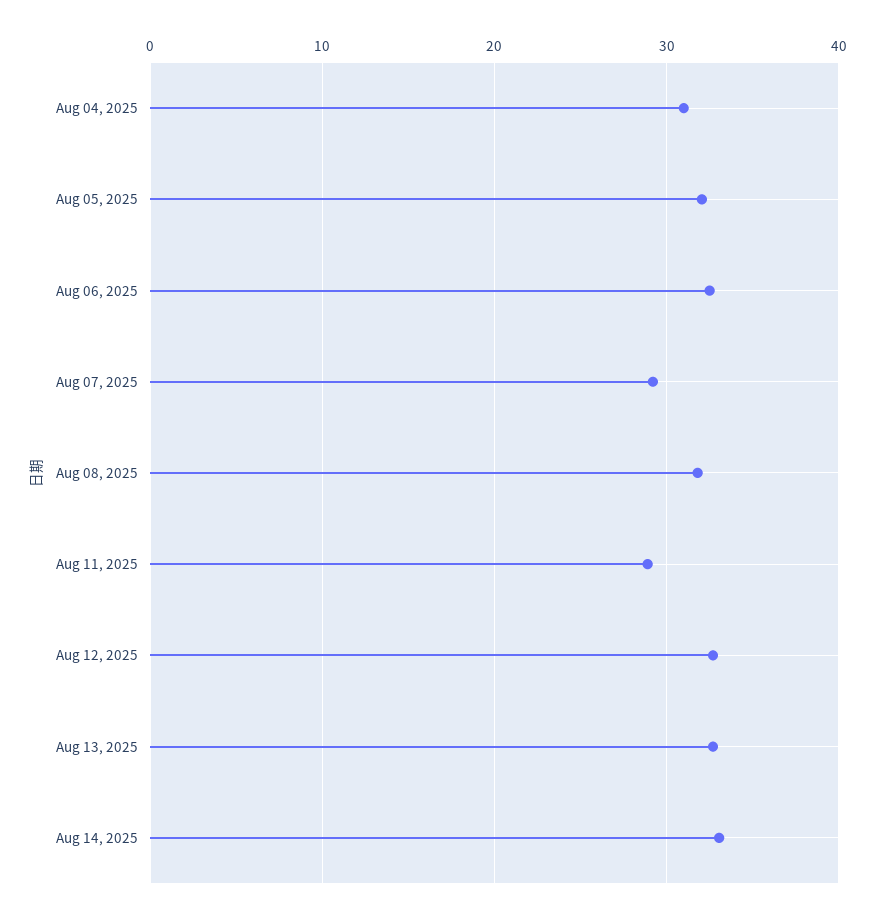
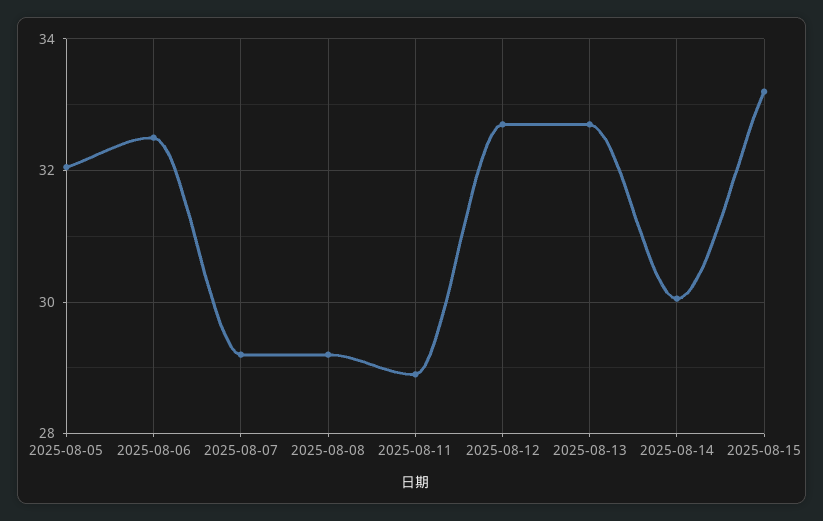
Aug 04, 2025: 31 -> none
Aug 08, 2025: 32 -> 29.2
Aug 14, 2025: 33 -> 30
2025-08-15: none -> 33.2

